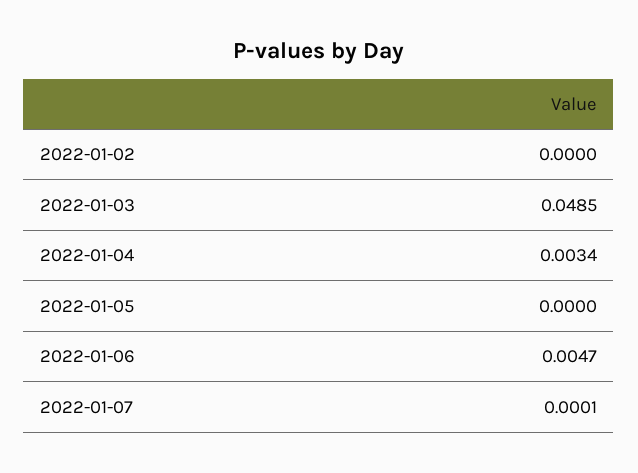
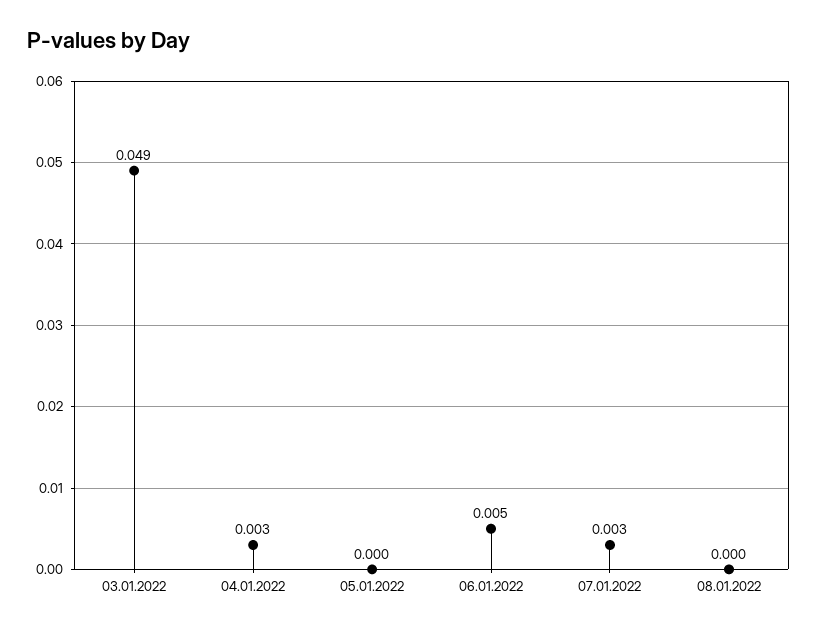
2022-01-02: 0 -> none
2022-01-07: 0.0001 -> 0.003
08.01.2022: none -> 0

